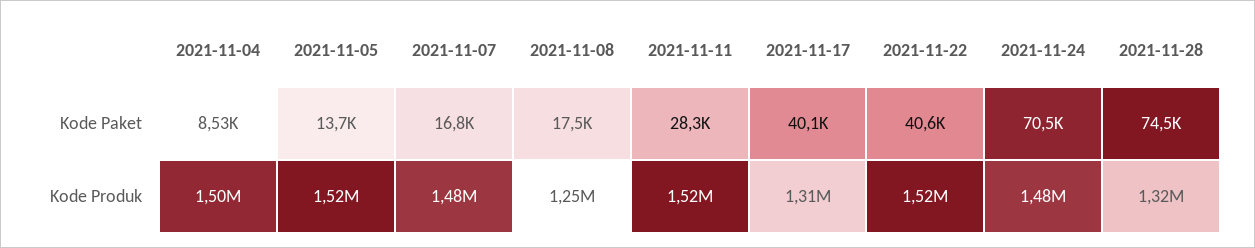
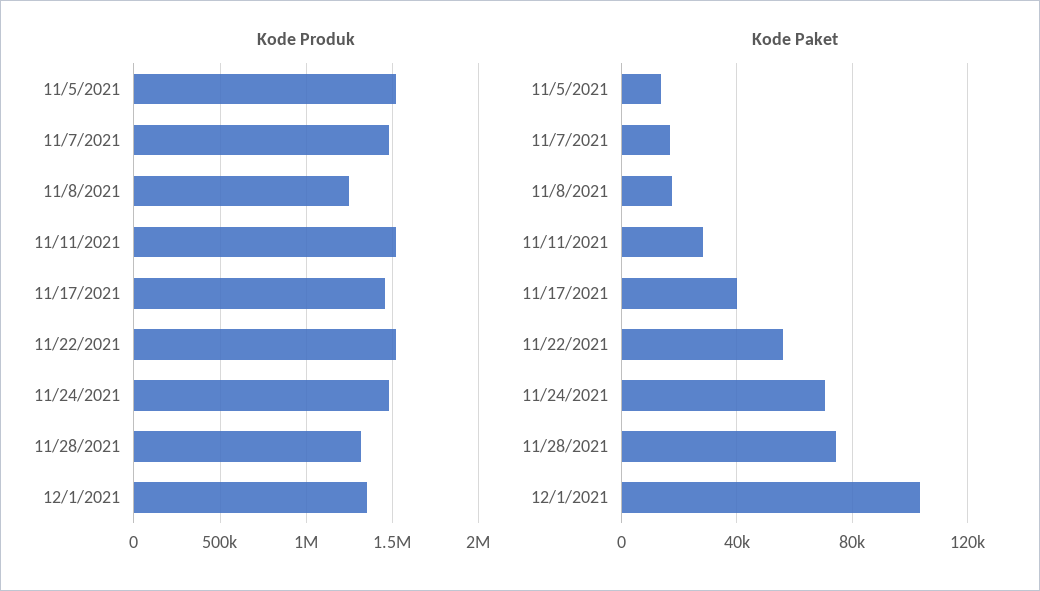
Kode Paket, 2021-11-04: 8530 -> none
Kode Paket, 2021-11-22: 40600 -> 55000
Kode Produk, 2021-11-04: 1500000 -> none
Kode Produk, 2021-11-17: 1310000 -> 1450000
Kode Produk, 12/1/2021: none -> 1350000
Kode Paket, 12/1/2021: none -> 105000

